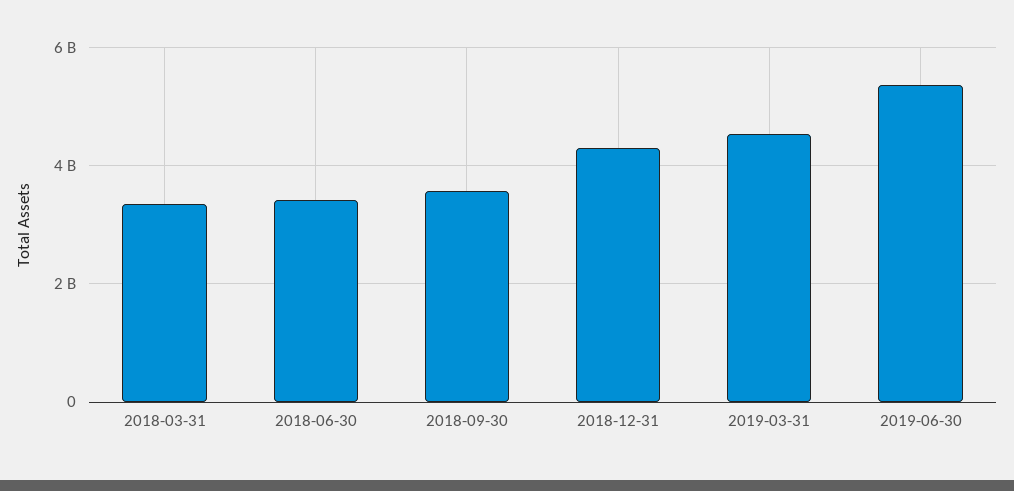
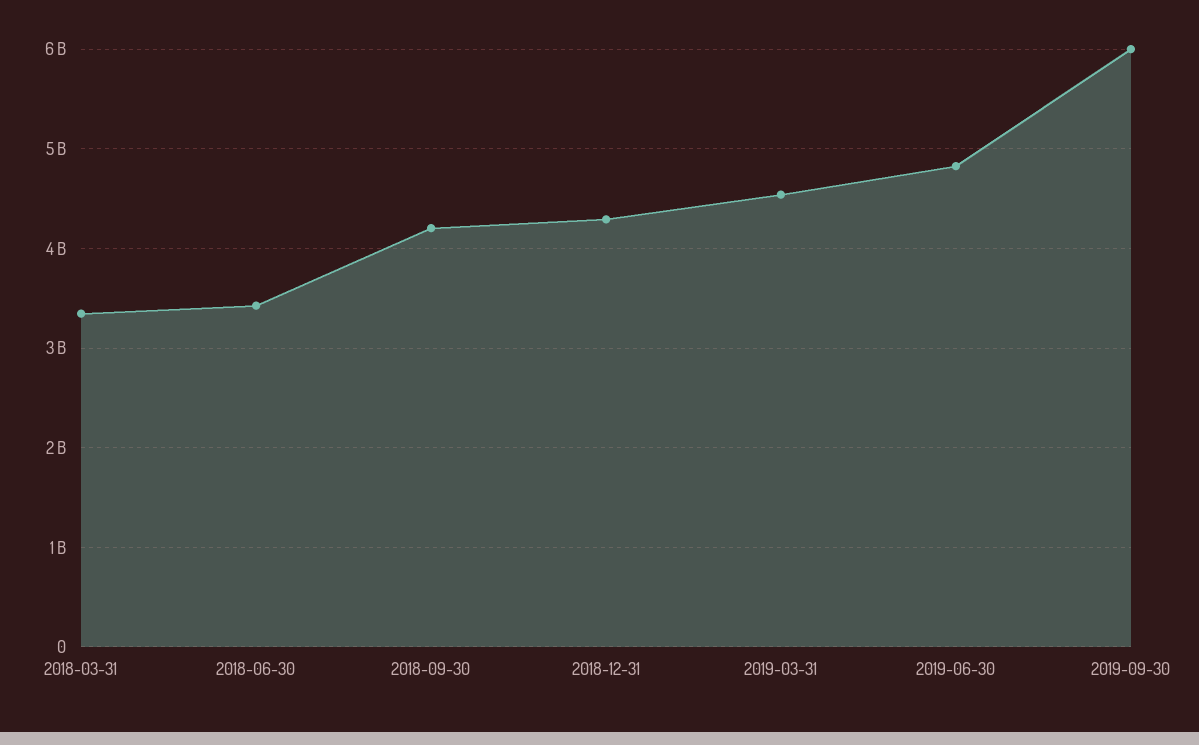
2018-09-30: 3600000000 -> 4200000000
2019-06-30: 5400000000 -> 4800000000
2019-09-30: none -> 6000000000

